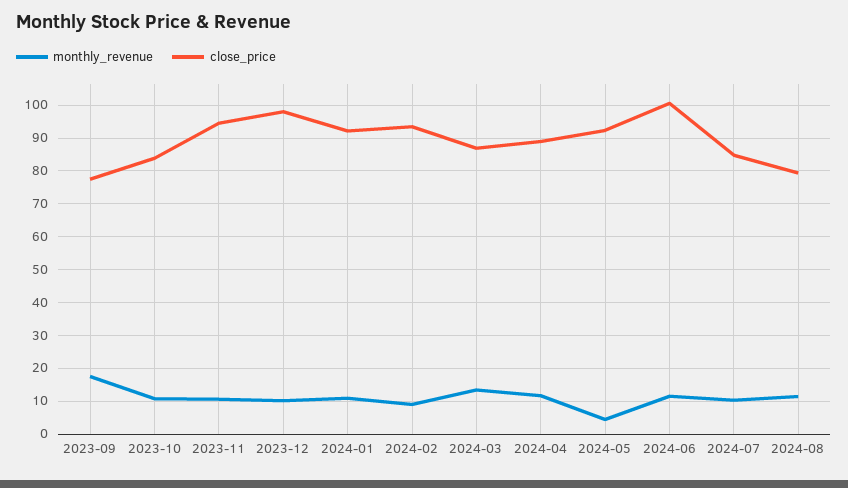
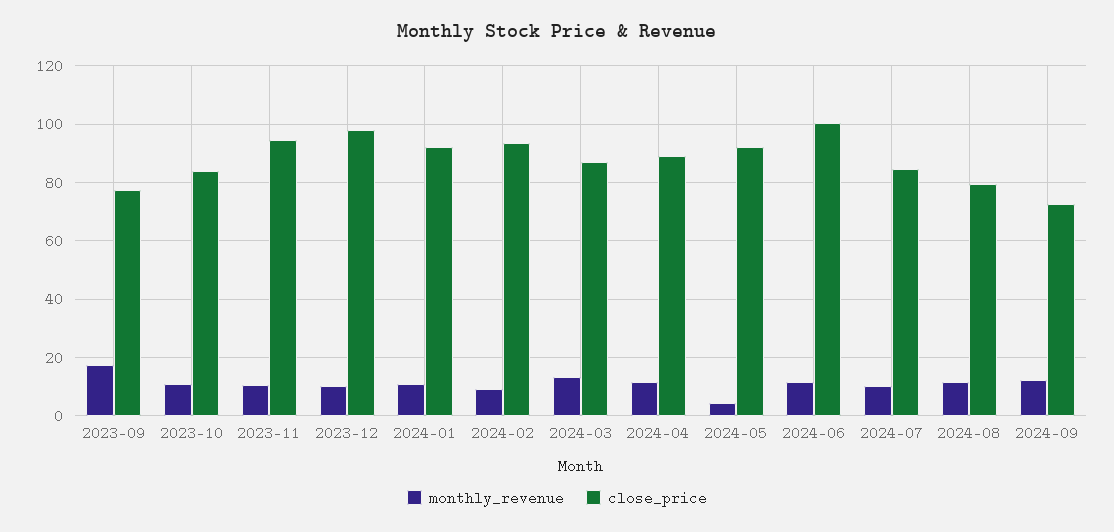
monthly_revenue, 2024-09: none -> 12.5
close_price, 2024-09: none -> 72.5

